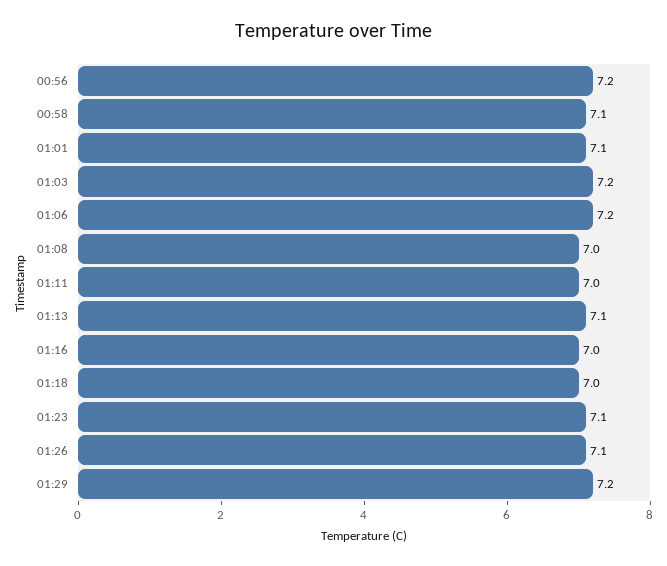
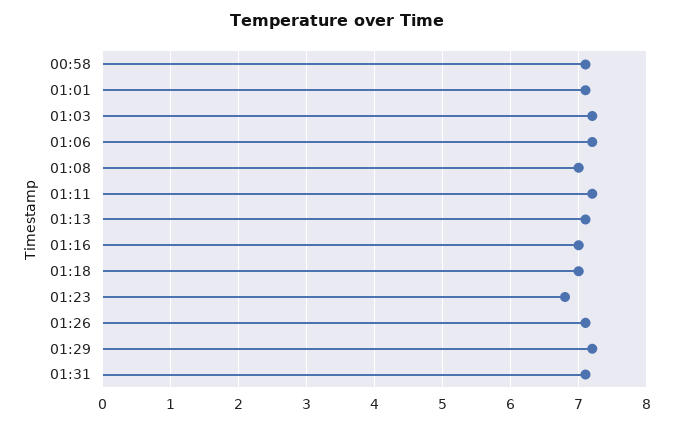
00:56: 7.2 -> none
01:11: 7 -> 7.2
01:23: 7.1 -> 6.8
01:31: none -> 7.1

